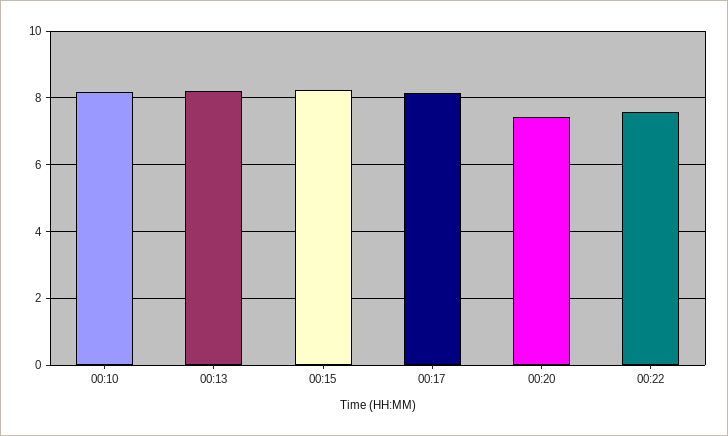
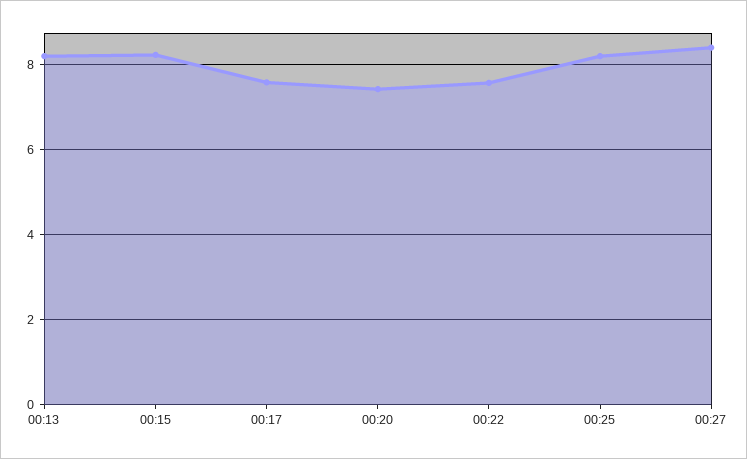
00:10: 8.2 -> none
00:17: 8.2 -> 7.6
00:25: none -> 8.2
00:27: none -> 8.4

